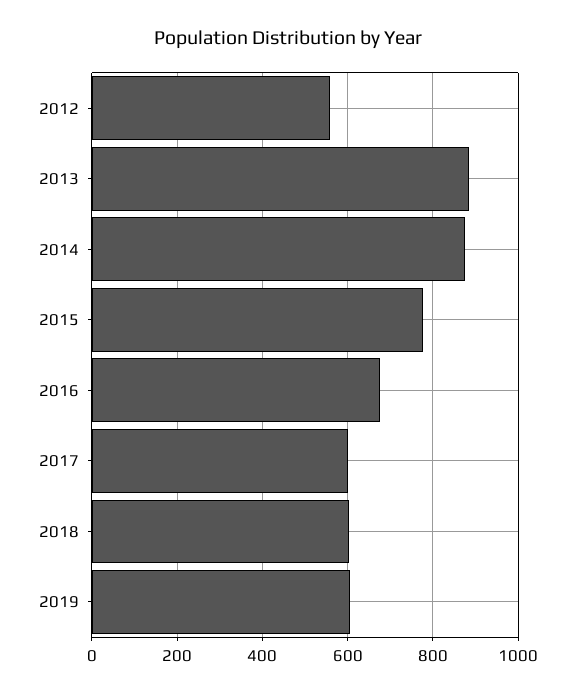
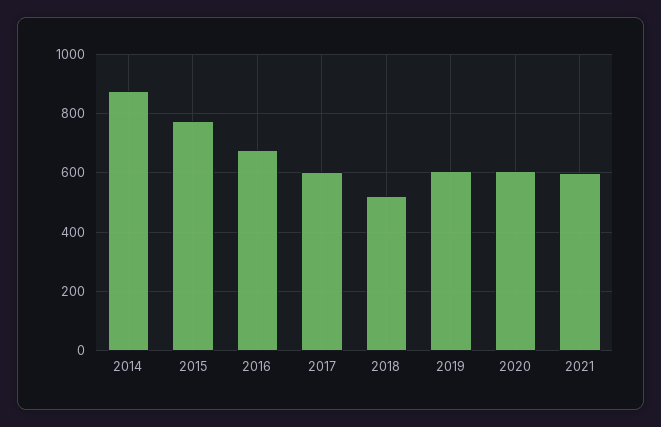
2012: 560 -> none
2013: 880 -> none
2018: 600 -> 525
2020: none -> 600
2021: none -> 600

